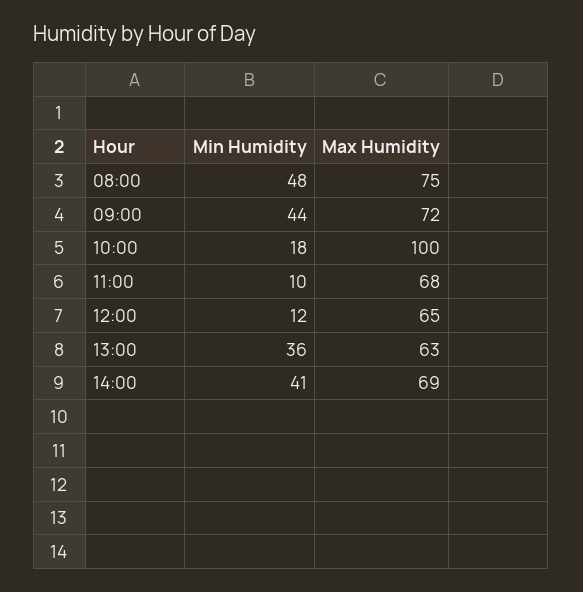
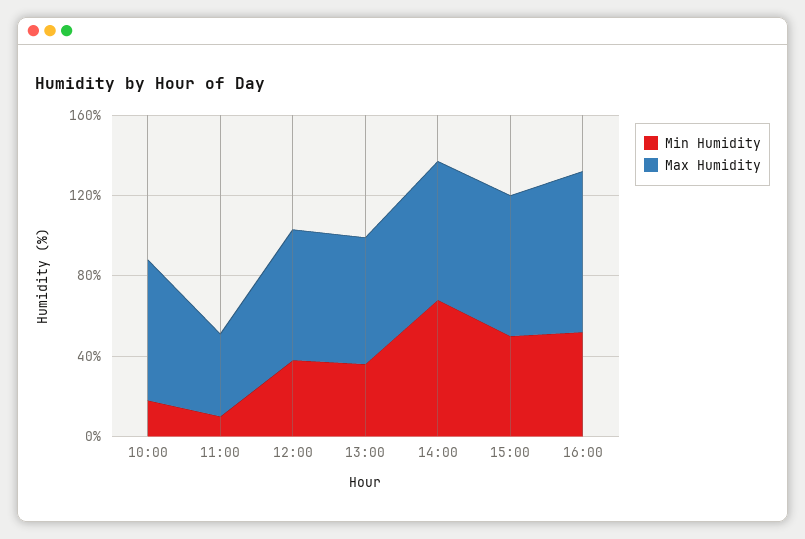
Min Humidity, 08:00: 48 -> none
Max Humidity, 08:00: 75 -> none
Min Humidity, 09:00: 44 -> none
Max Humidity, 09:00: 72 -> none
Max Humidity, 10:00: 100 -> 70
Max Humidity, 11:00: 68 -> 40
Min Humidity, 12:00: 12 -> 40
Min Humidity, 14:00: 41 -> 70
Min Humidity, 15:00: none -> 50
Max Humidity, 15:00: none -> 70
Min Humidity, 16:00: none -> 50
Max Humidity, 16:00: none -> 80

